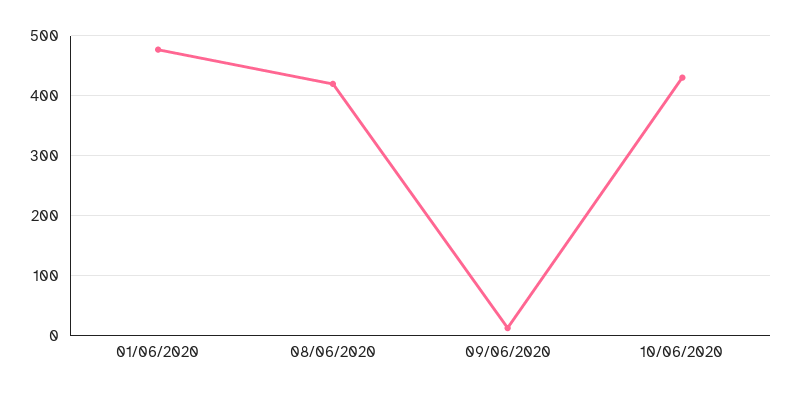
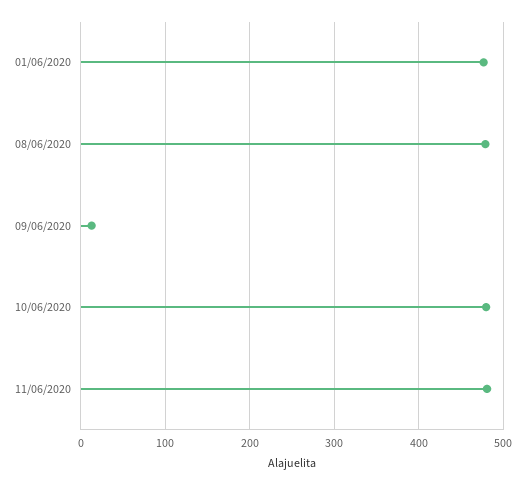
08/06/2020: 420 -> 480
10/06/2020: 430 -> 480
11/06/2020: none -> 480

